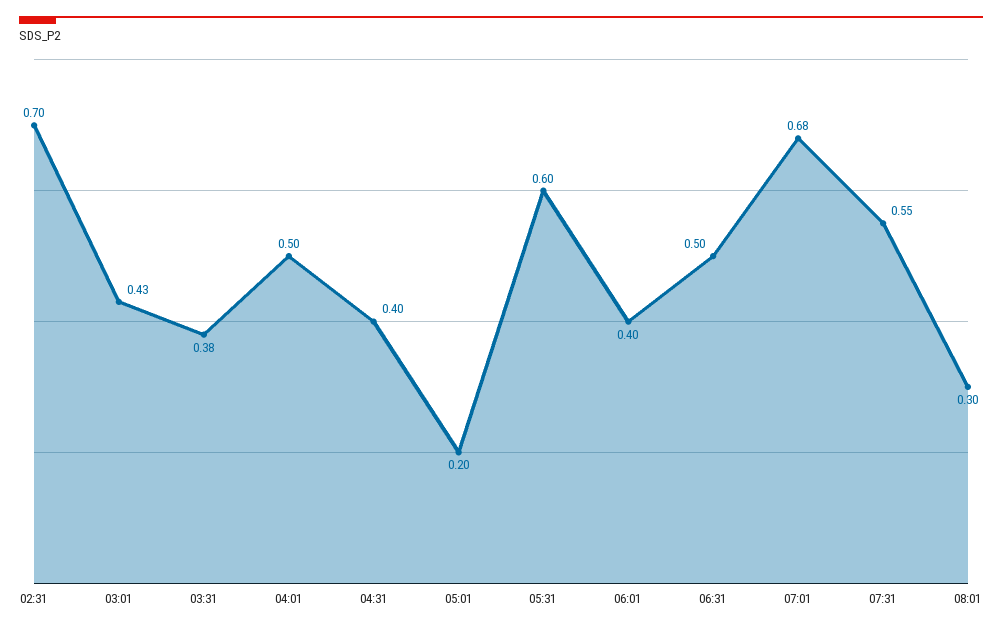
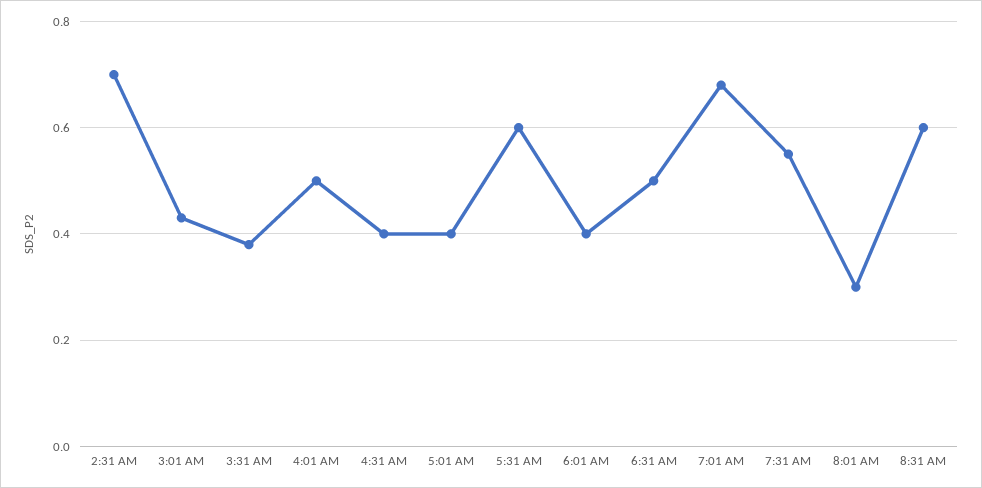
05:01: 0.2 -> 0.4
8:31 AM: none -> 0.6

